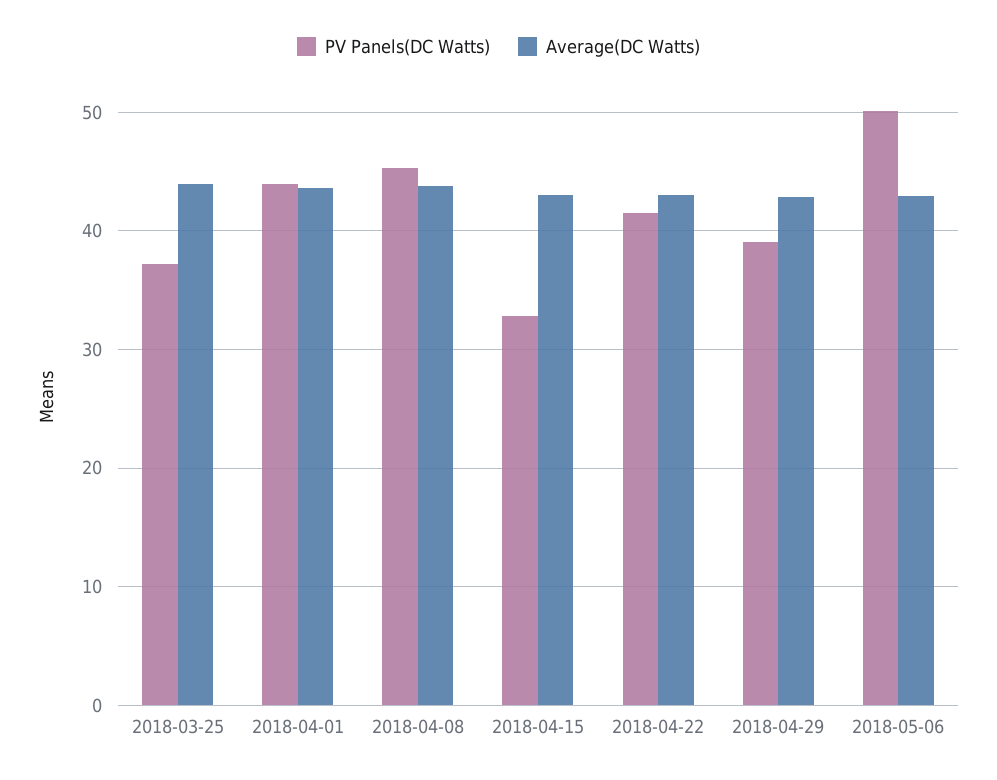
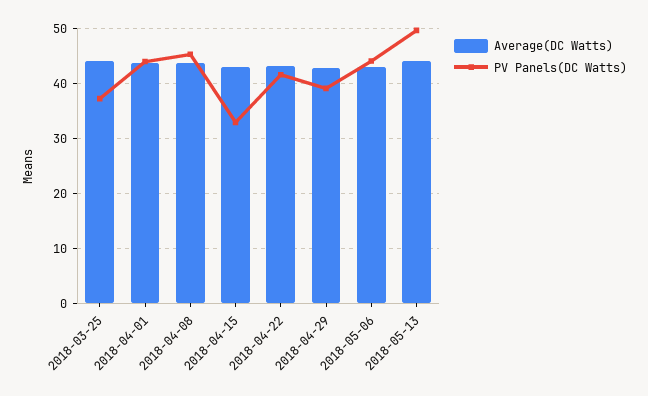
PV Panels(DC Watts), 2018-05-06: 50 -> 44
Average(DC Watts), 2018-05-13: none -> 44
PV Panels(DC Watts), 2018-05-13: none -> 50

